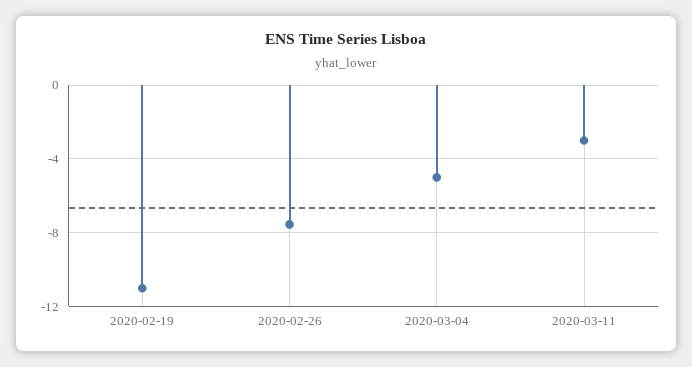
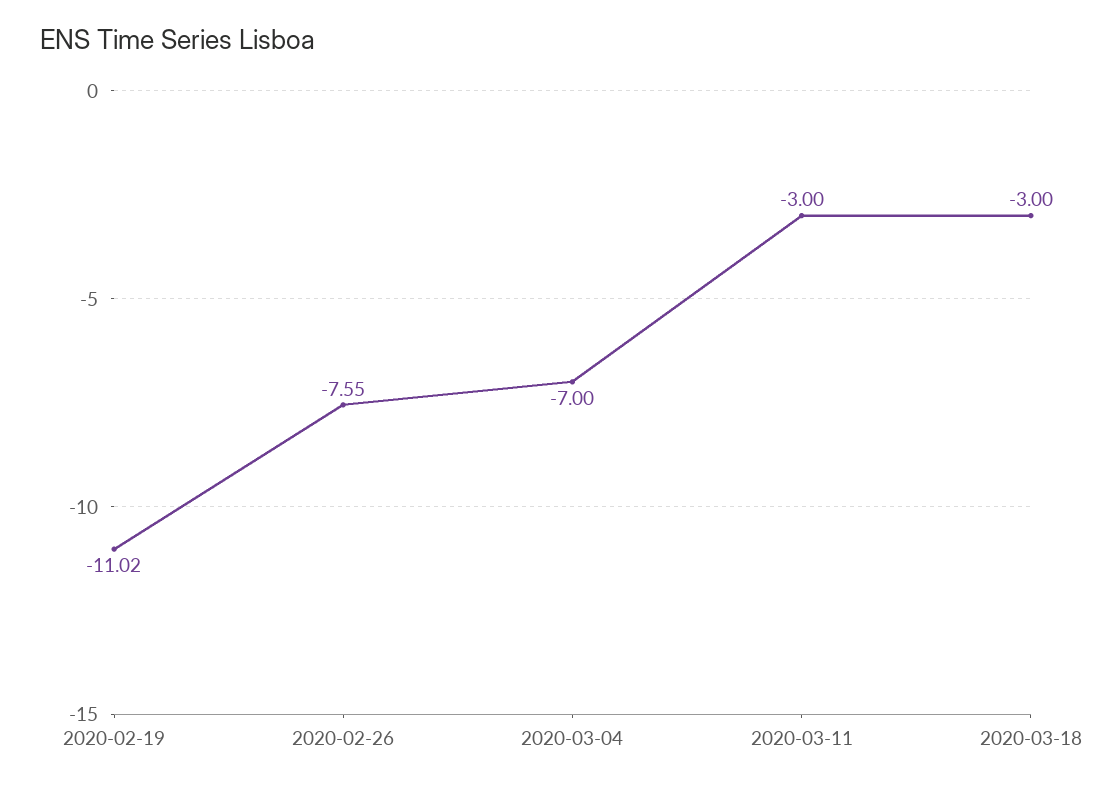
2020-03-04: -5 -> -7
2020-03-18: none -> -3

